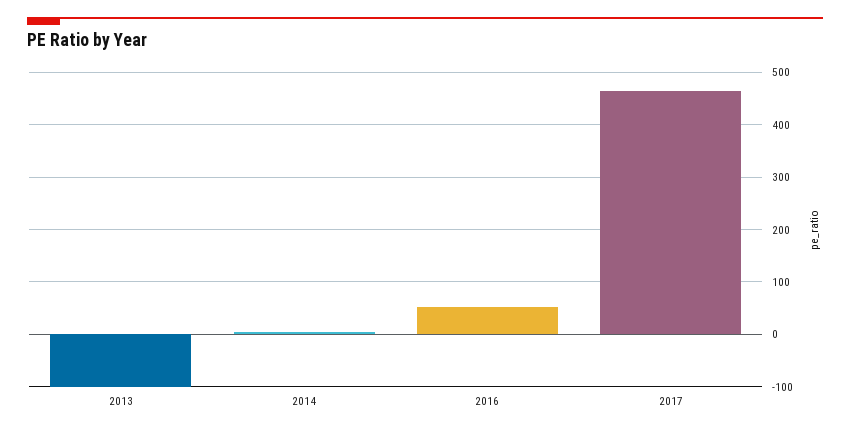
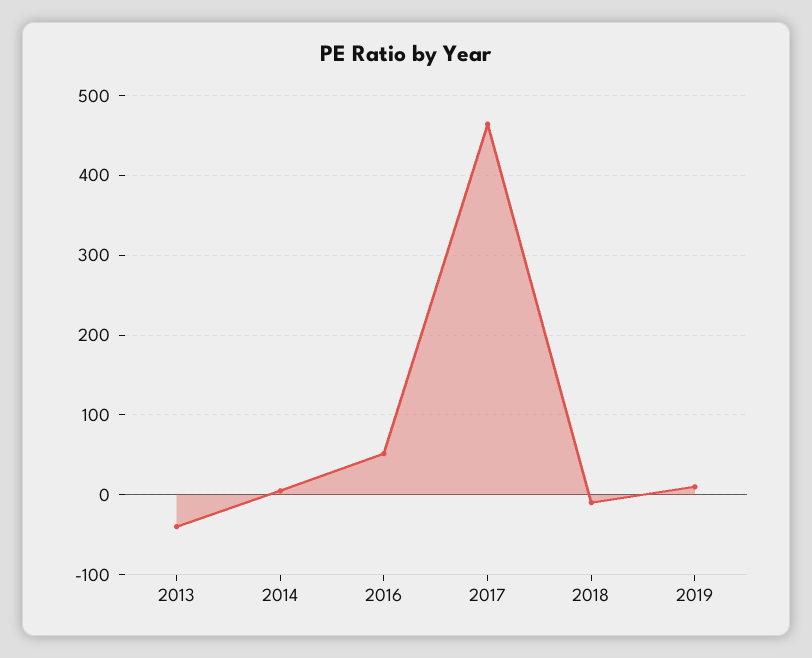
2013: -100 -> -40
2018: none -> -10
2019: none -> 10

